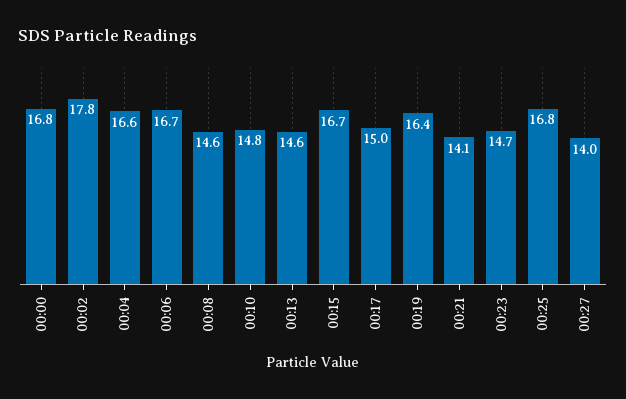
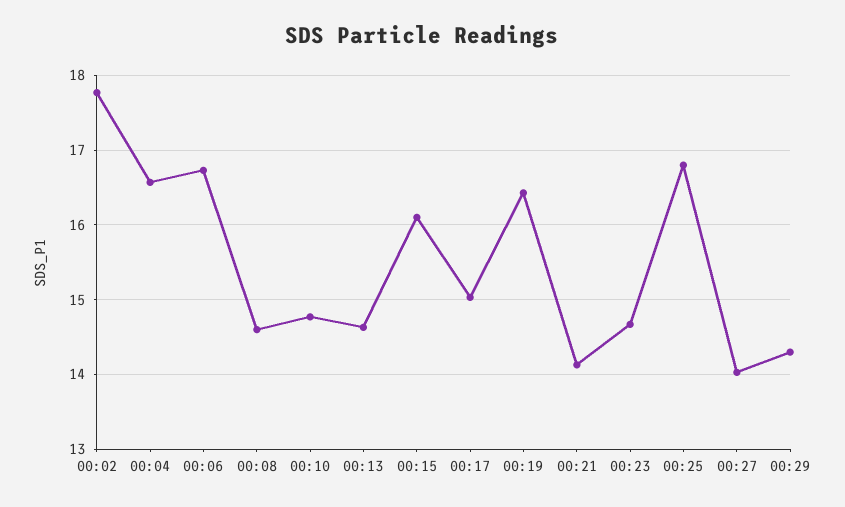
00:00: 16.8 -> none
00:15: 16.7 -> 16.1
00:29: none -> 14.3

